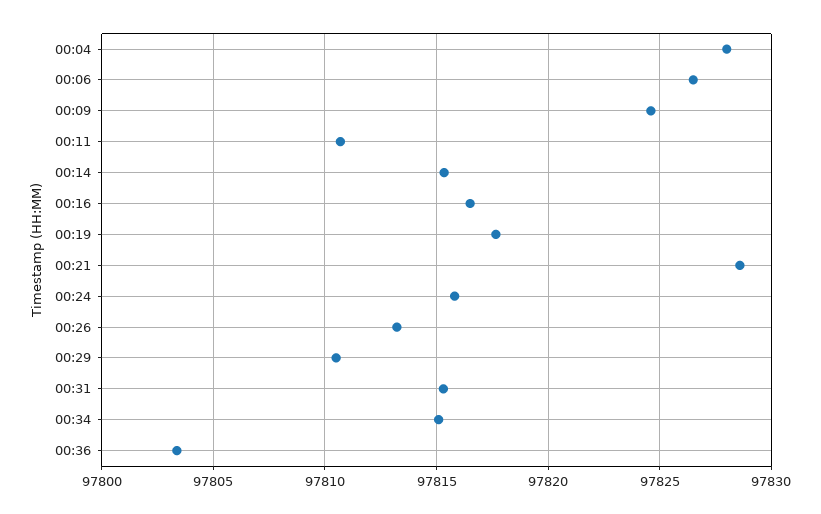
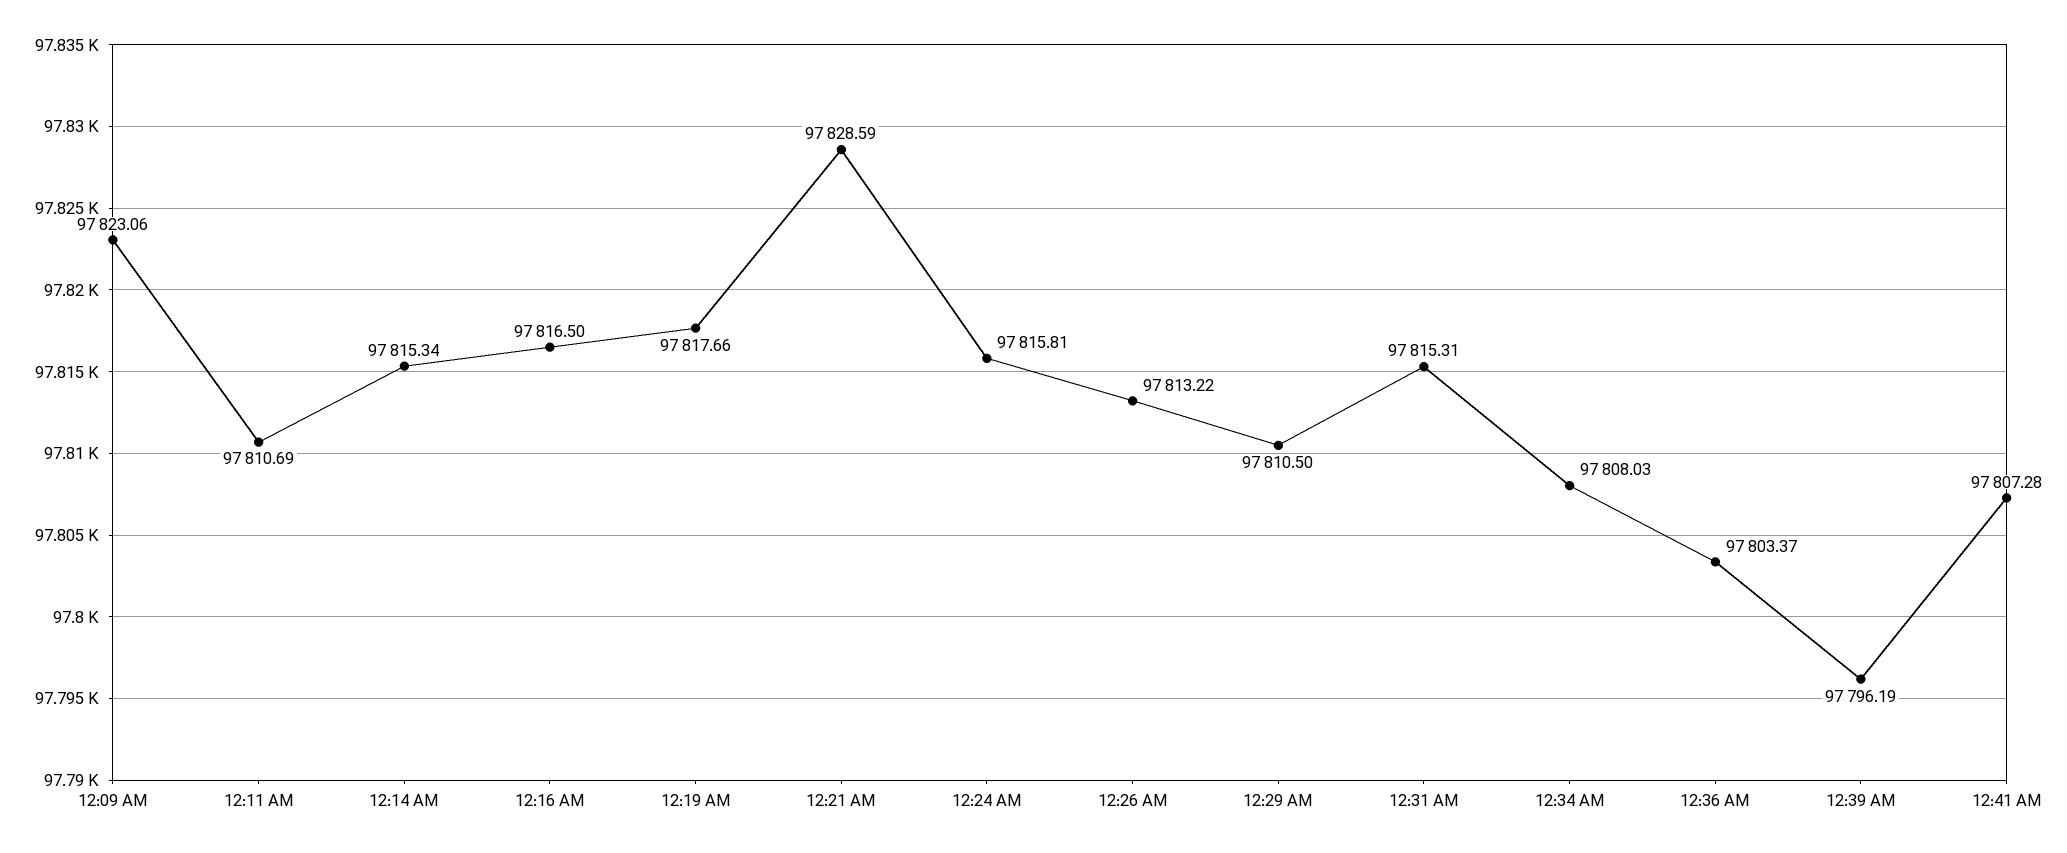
00:04: 97828 -> none
00:06: 97826.5 -> none
00:09: 97824.5 -> 97823.06
00:34: 97815 -> 97808.03
12:39 AM: none -> 97796.19
12:41 AM: none -> 97807.28

